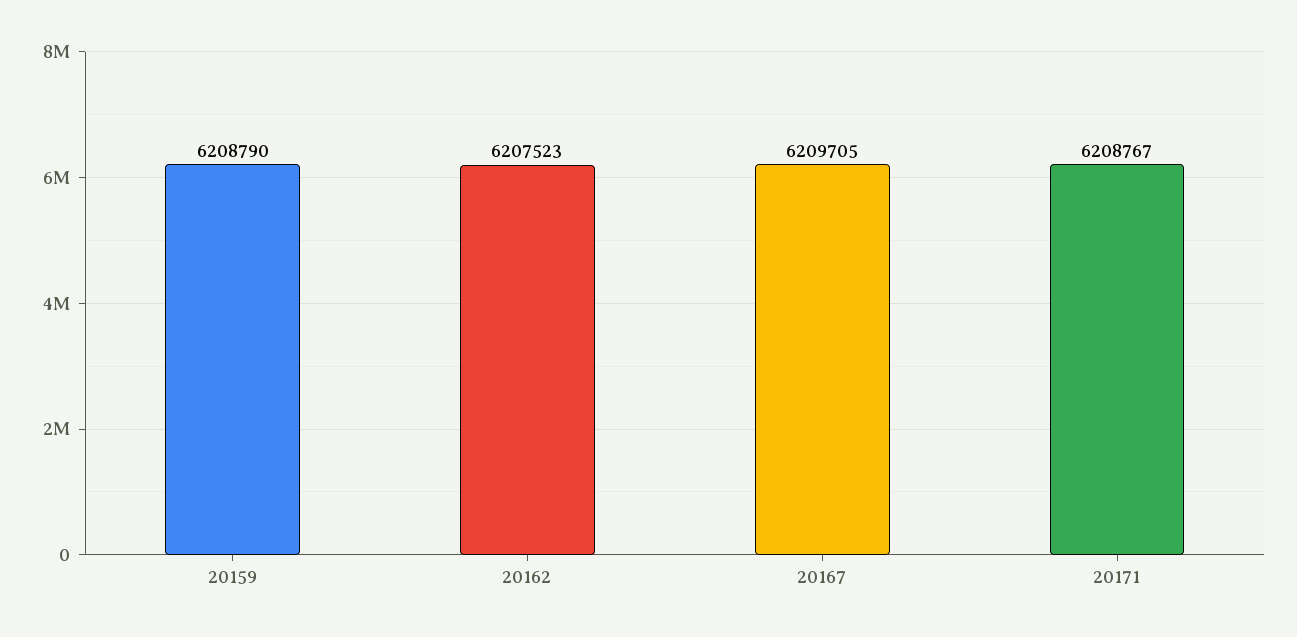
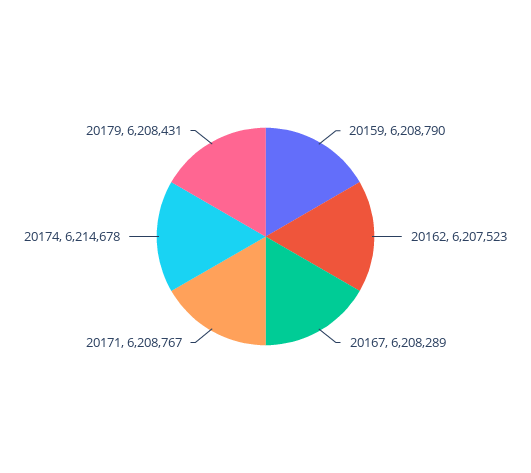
20167: 6209705 -> 6208289
20174: none -> 6214678
20179: none -> 6208431

